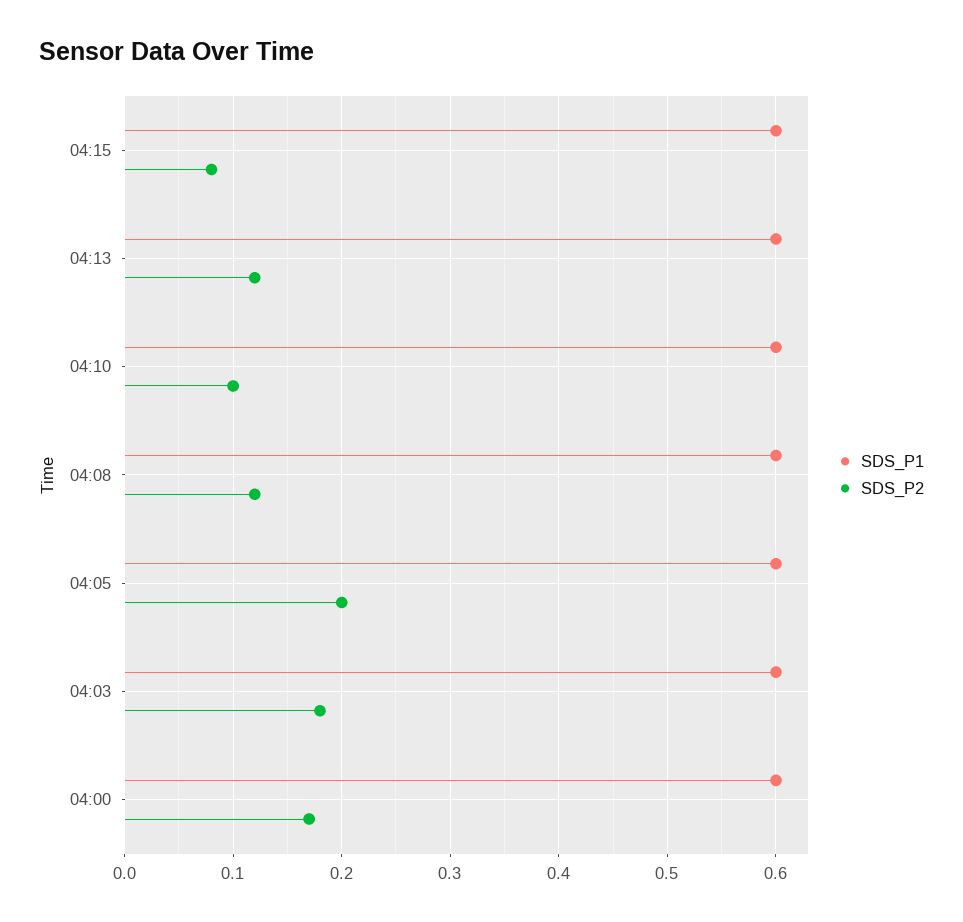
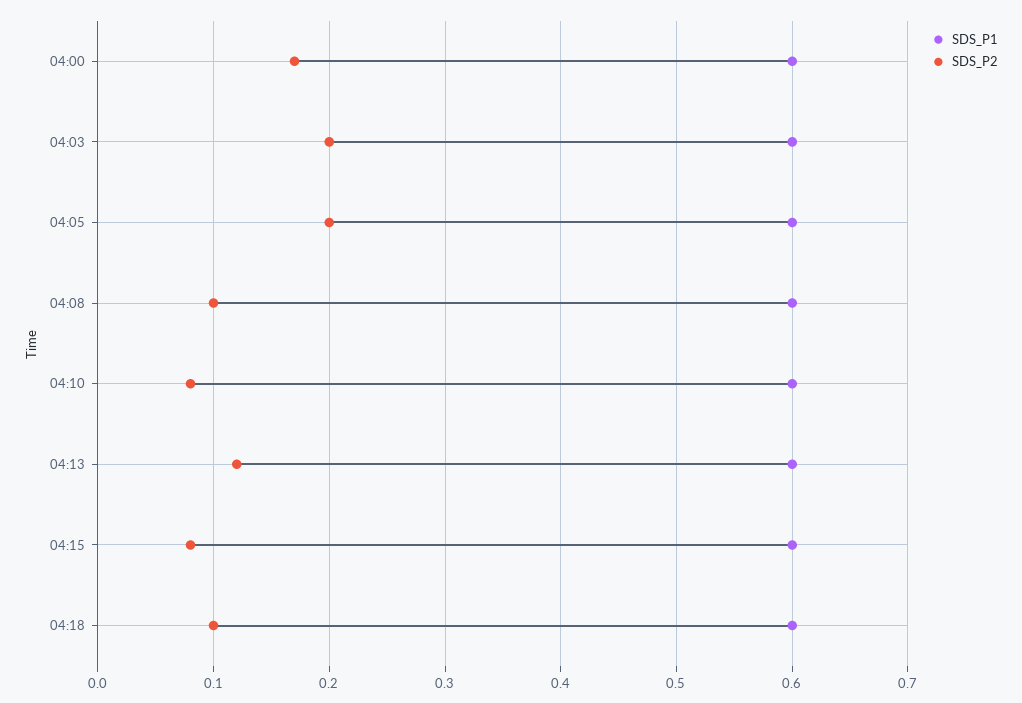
SDS_P2, 04:10: 0.1 -> 0.08
SDS_P2, 04:08: 0.12 -> 0.1
SDS_P2, 04:03: 0.18 -> 0.2
SDS_P1, 04:18: none -> 0.6
SDS_P2, 04:18: none -> 0.1

